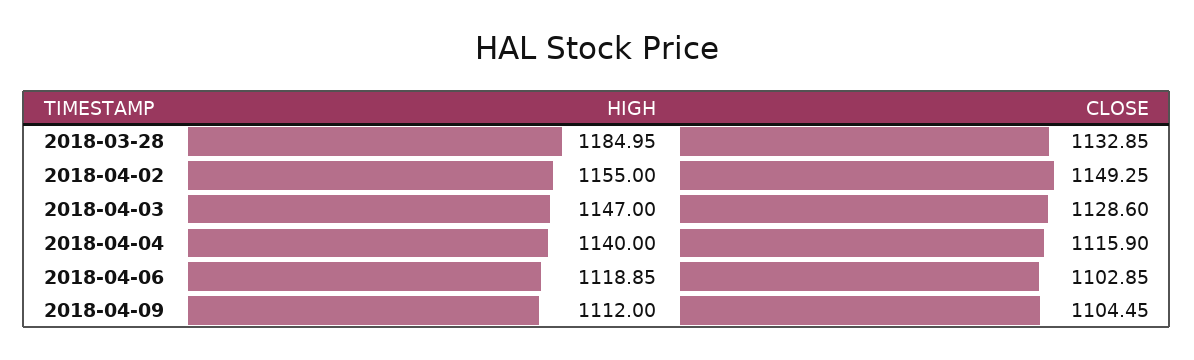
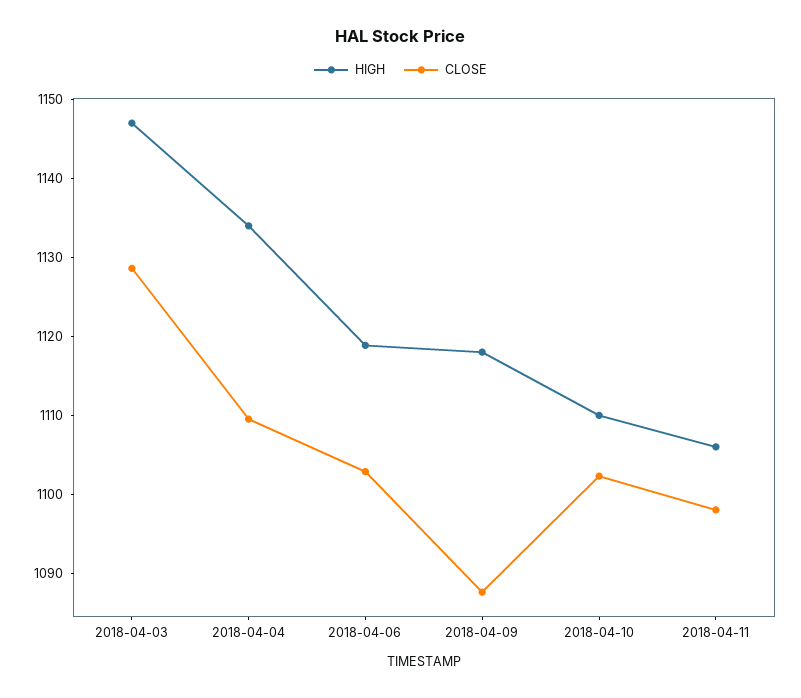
HIGH, 2018-03-28: 1184.95 -> none
CLOSE, 2018-03-28: 1132.85 -> none
HIGH, 2018-04-02: 1155 -> none
CLOSE, 2018-04-02: 1149.25 -> none
HIGH, 2018-04-04: 1140 -> 1134
CLOSE, 2018-04-04: 1115.9 -> 1110
HIGH, 2018-04-09: 1112 -> 1118
CLOSE, 2018-04-09: 1104.45 -> 1088
HIGH, 2018-04-10: none -> 1110
CLOSE, 2018-04-10: none -> 1102
HIGH, 2018-04-11: none -> 1106
CLOSE, 2018-04-11: none -> 1098

